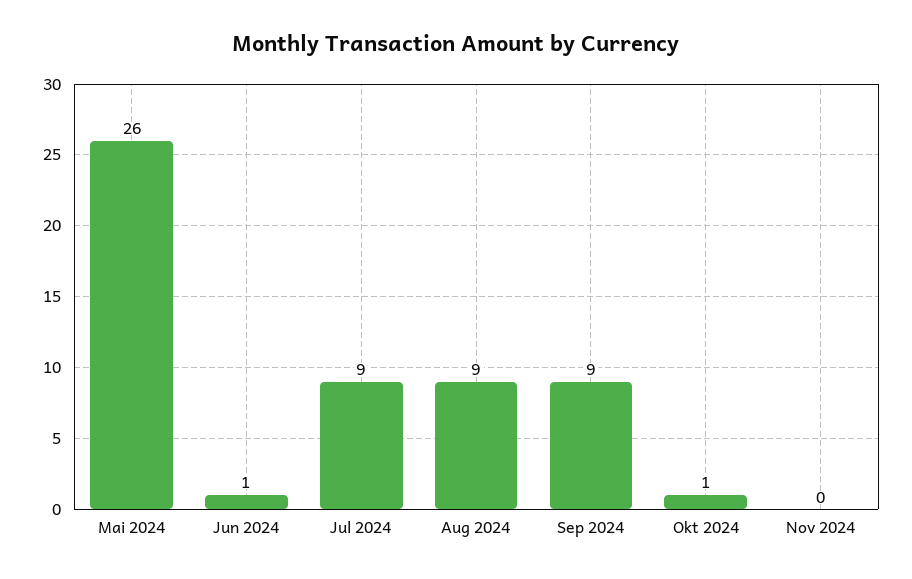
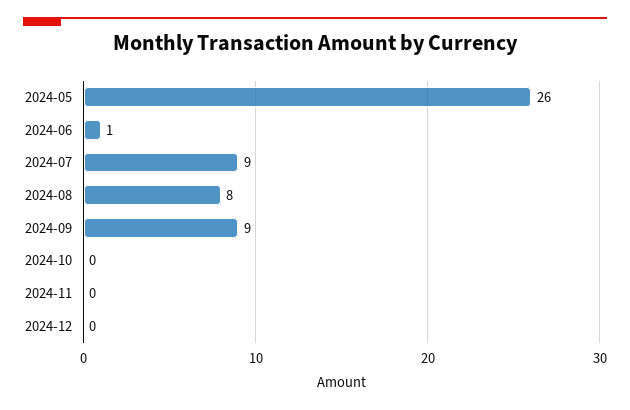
Aug 2024: 9 -> 8
Okt 2024: 1 -> 0
2024-12: none -> 0

